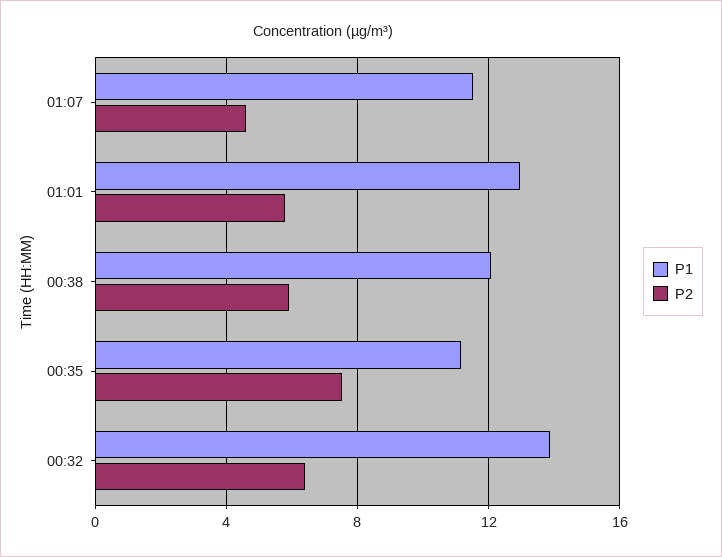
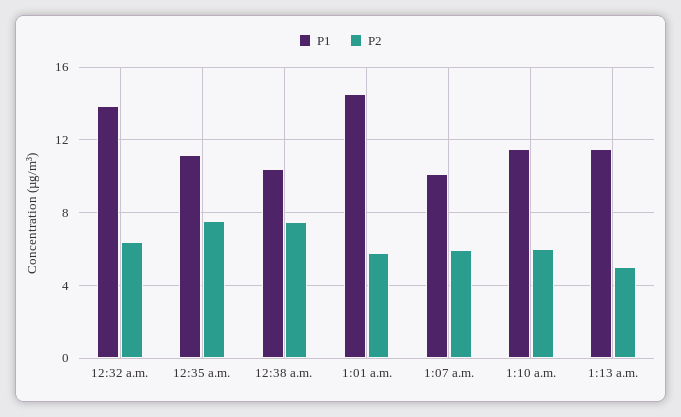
P1, 01:07: 11.5 -> 10
P2, 01:07: 4.5 -> 6
P1, 01:01: 13 -> 14.5
P1, 00:38: 12 -> 10.5
P2, 00:38: 6 -> 7.5
P1, 1:10 a.m.: none -> 11.5
P2, 1:10 a.m.: none -> 6
P1, 1:13 a.m.: none -> 11.5
P2, 1:13 a.m.: none -> 5

